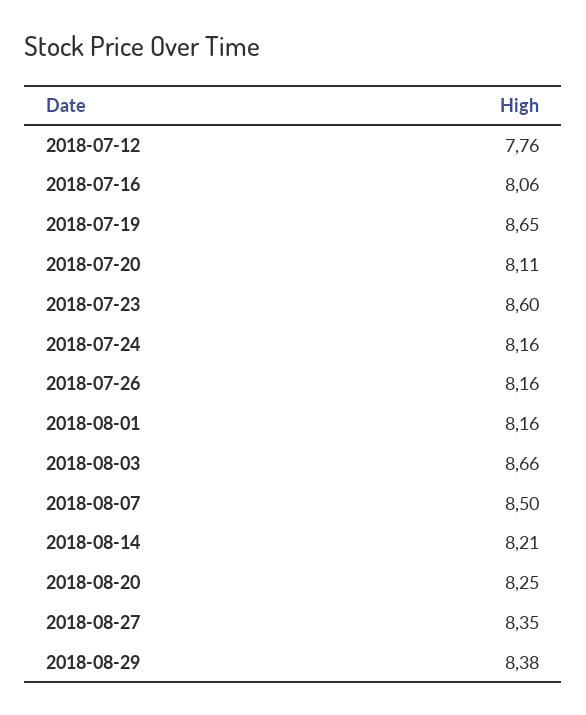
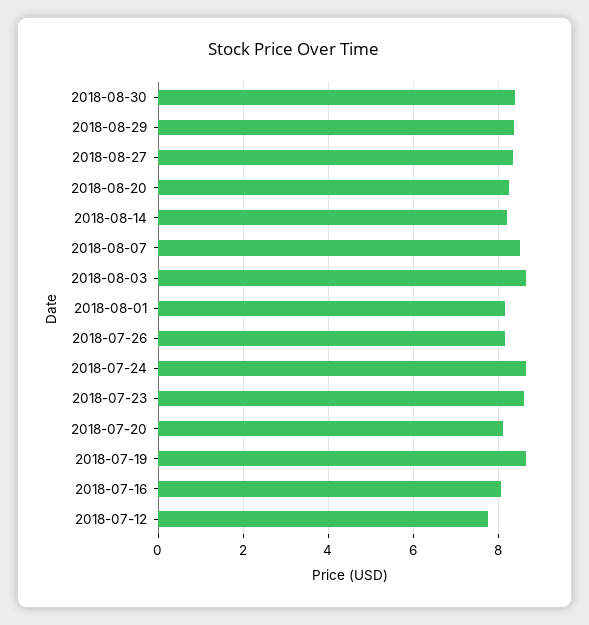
2018-07-24: 8.16 -> 8.6
2018-08-30: none -> 8.4

